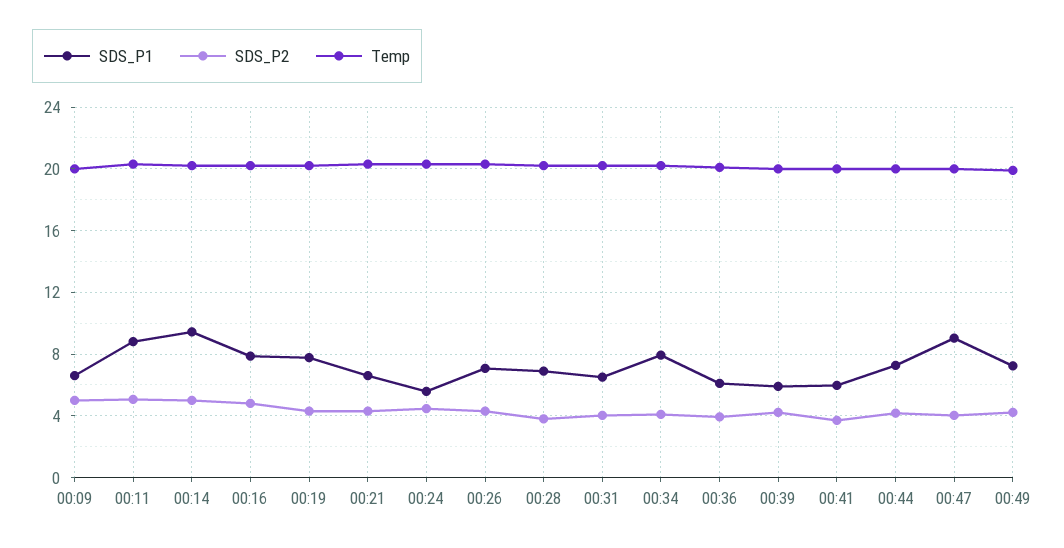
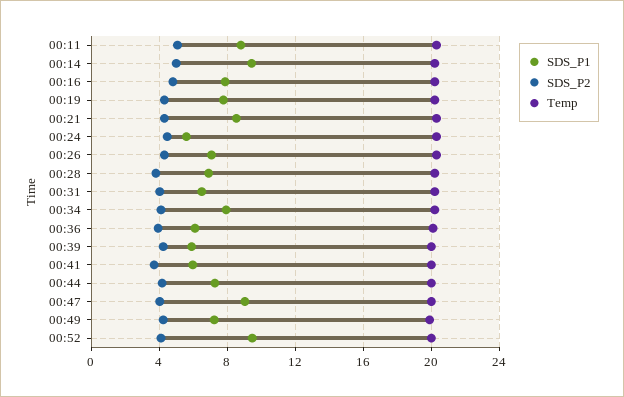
SDS_P1, 00:09: 6.5 -> none
SDS_P2, 00:09: 5 -> none
Temp, 00:09: 20 -> none
SDS_P1, 00:21: 6.5 -> 8.5
SDS_P1, 00:52: none -> 9.5
SDS_P2, 00:52: none -> 4
Temp, 00:52: none -> 20

